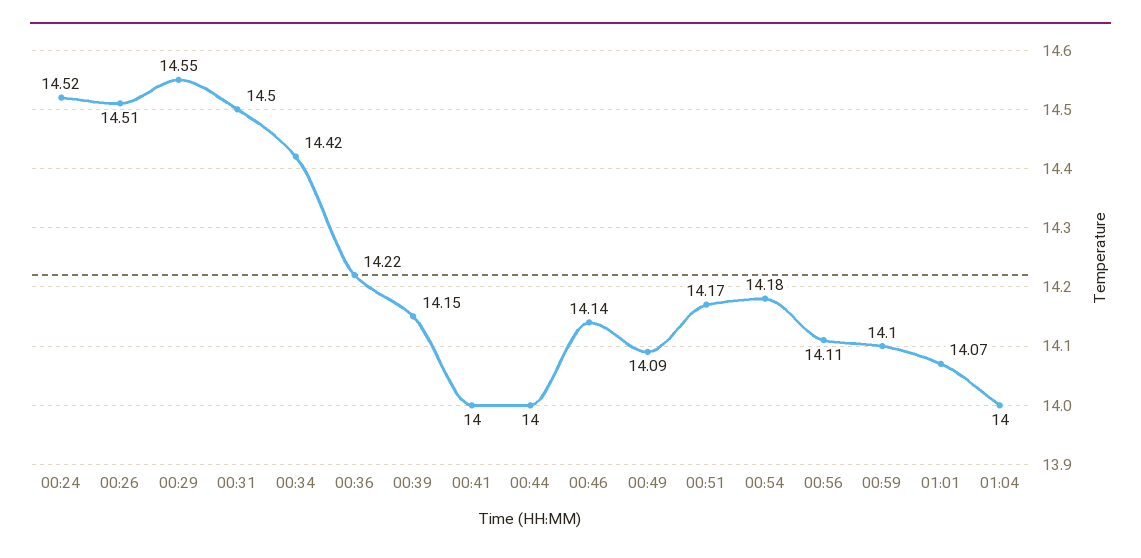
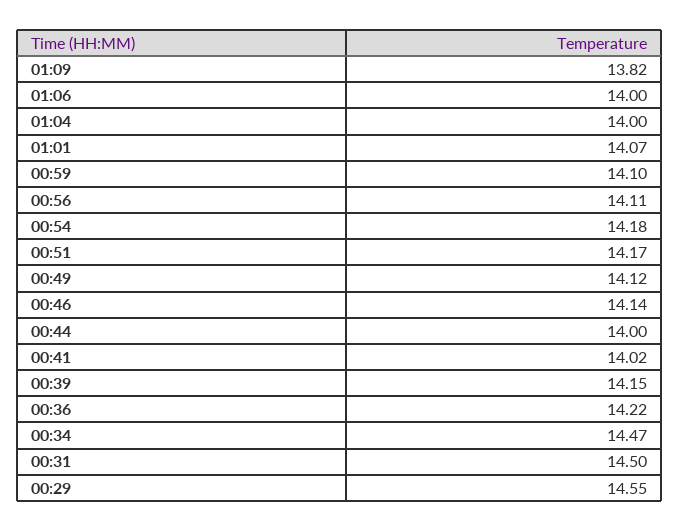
00:24: 14.52 -> none
00:26: 14.51 -> none
00:34: 14.42 -> 14.47
00:41: 14 -> 14.02
00:49: 14.09 -> 14.12
01:09: none -> 13.82
01:06: none -> 14

